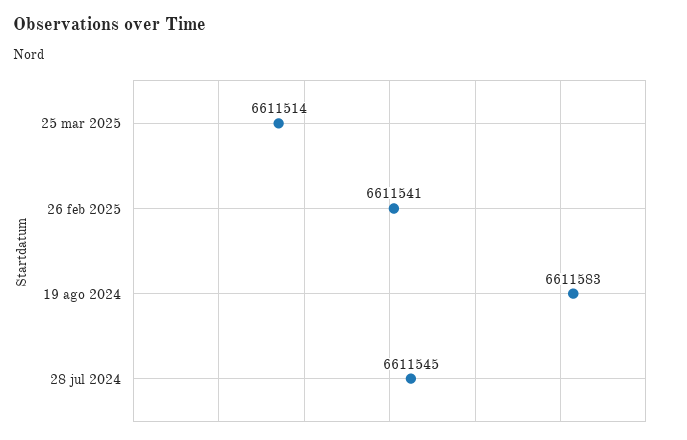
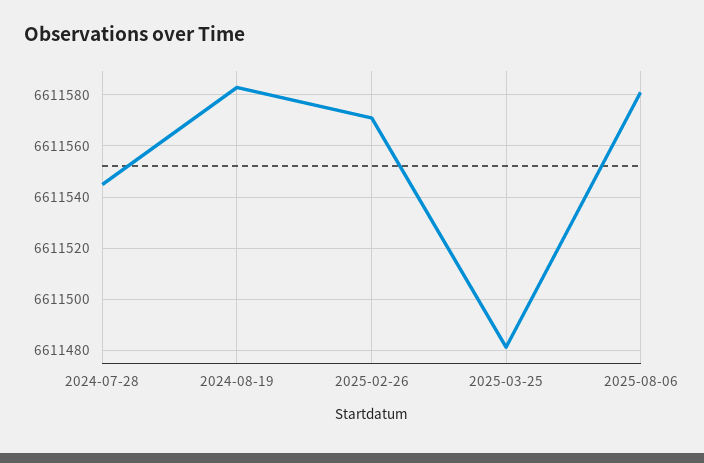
25 mar 2025: 6611514 -> 6611480
26 feb 2025: 6611541 -> 6611570
2025-08-06: none -> 6611580

